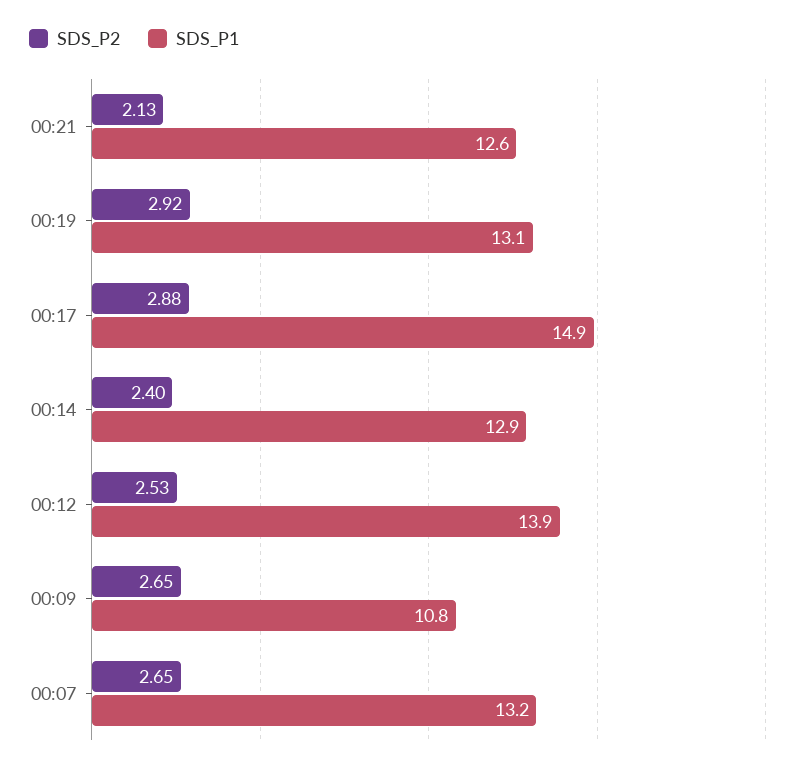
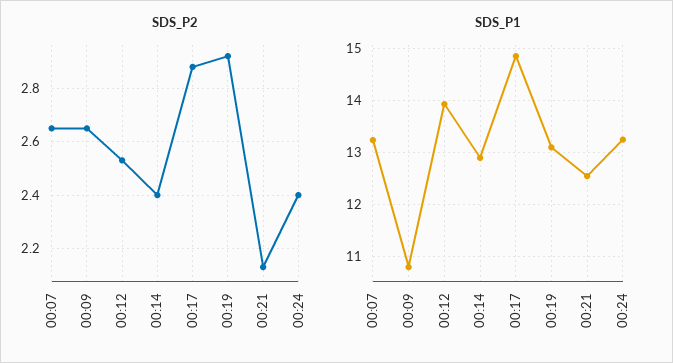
SDS_P2, 00:24: none -> 2.4
SDS_P1, 00:24: none -> 13.2

